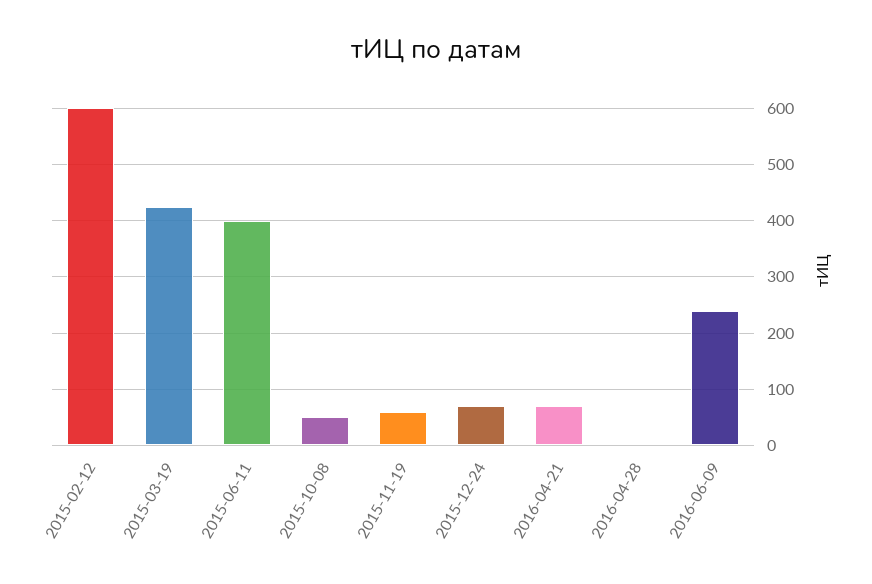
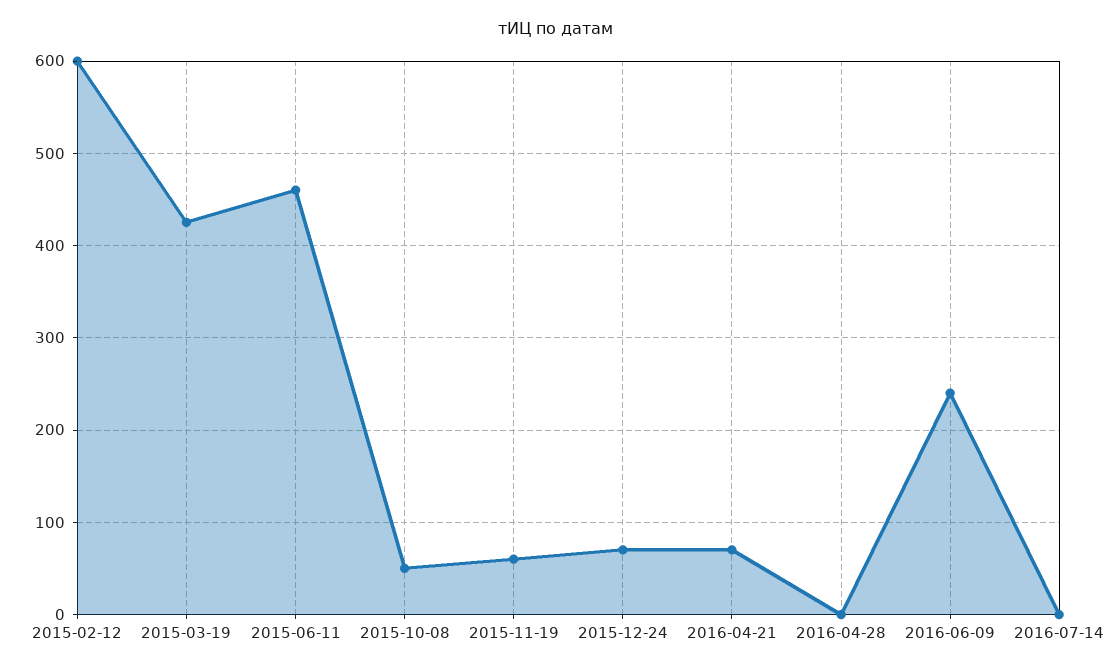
2015-06-11: 400 -> 460
2016-07-14: none -> 0

